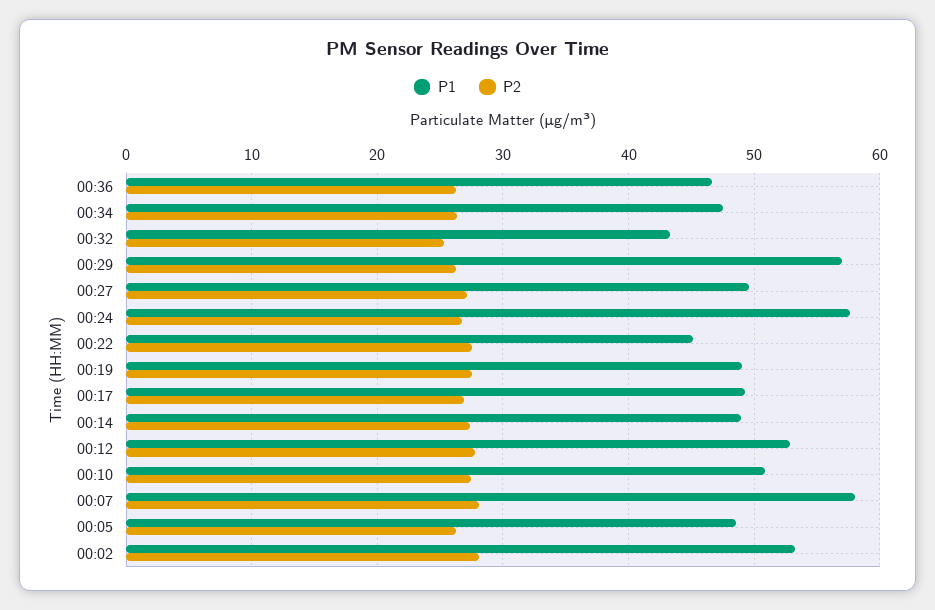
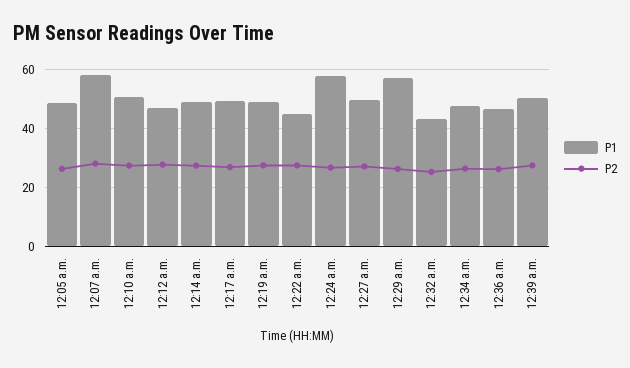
P1, 00:12: 53 -> 47.5
P1, 00:02: 53 -> none
P2, 00:02: 28 -> none
P1, 12:39 a.m.: none -> 50
P2, 12:39 a.m.: none -> 27.5

